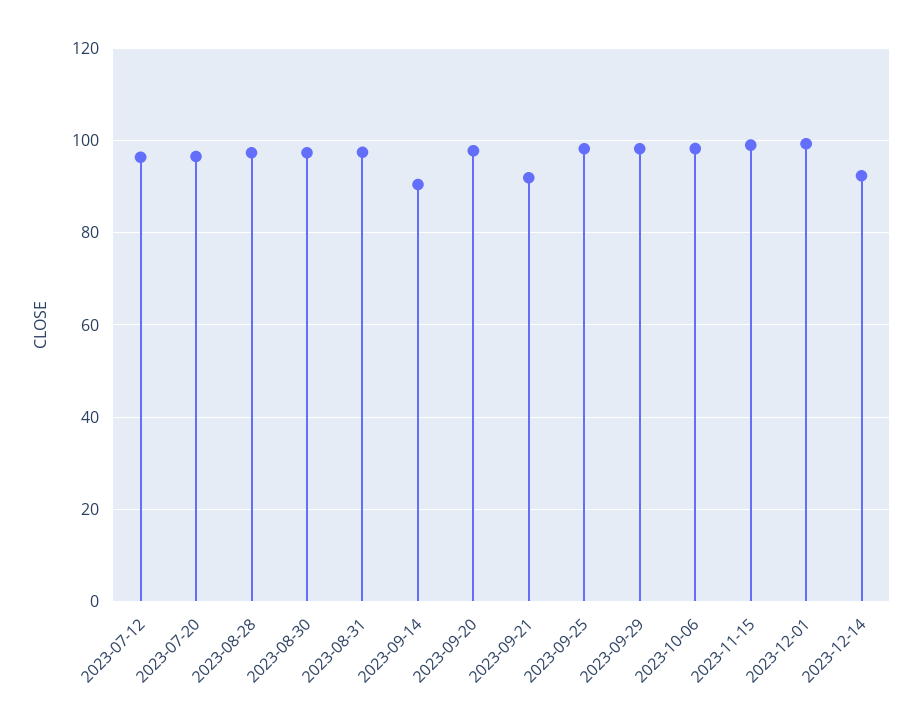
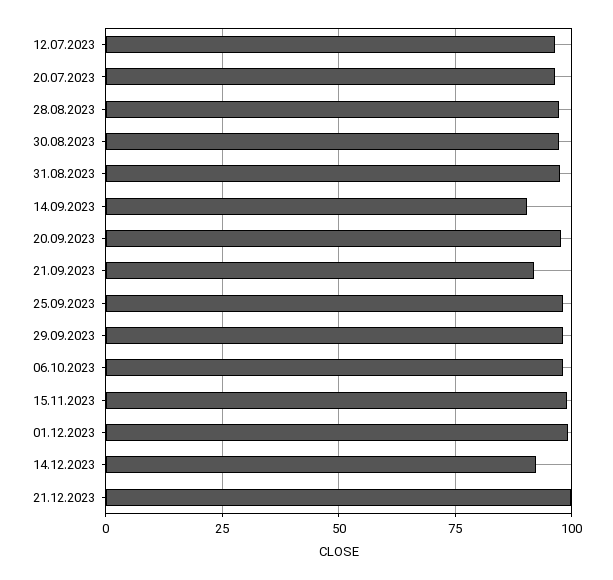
21.12.2023: none -> 100

